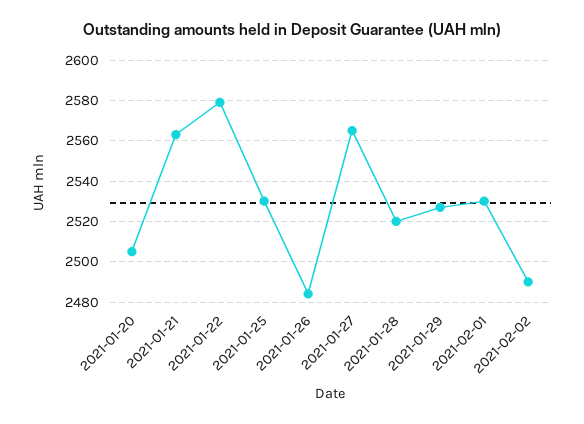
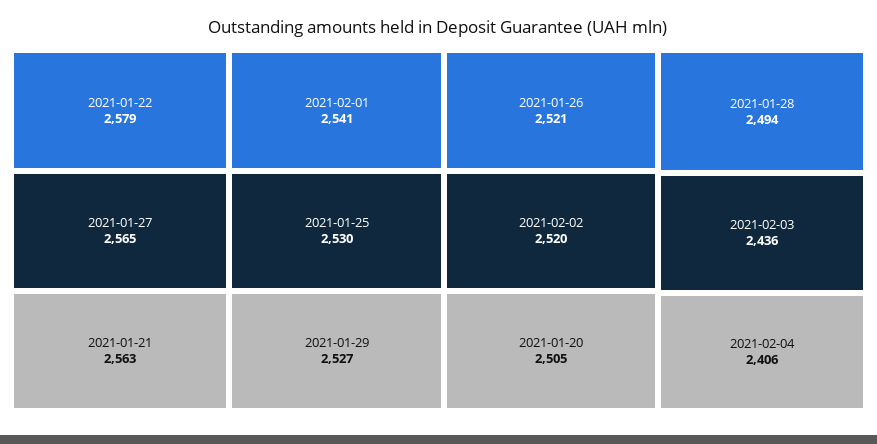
2021-01-26: 2485 -> 2521
2021-01-28: 2520 -> 2494
2021-02-01: 2530 -> 2541
2021-02-02: 2490 -> 2520
2021-02-03: none -> 2436
2021-02-04: none -> 2406

